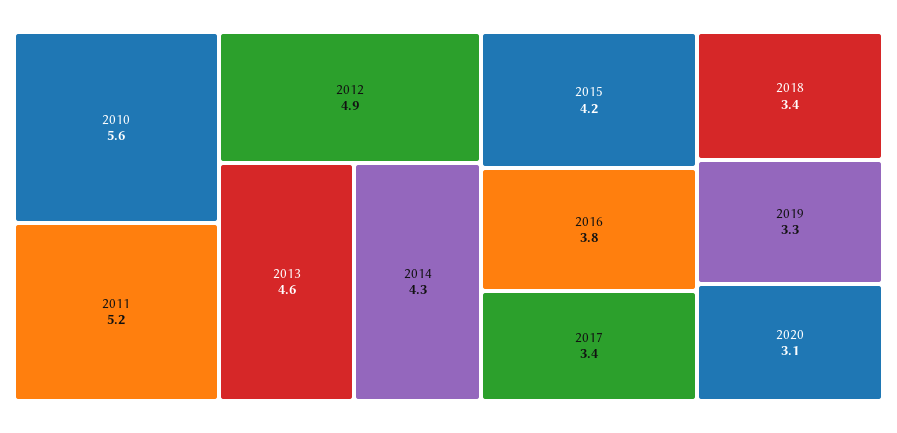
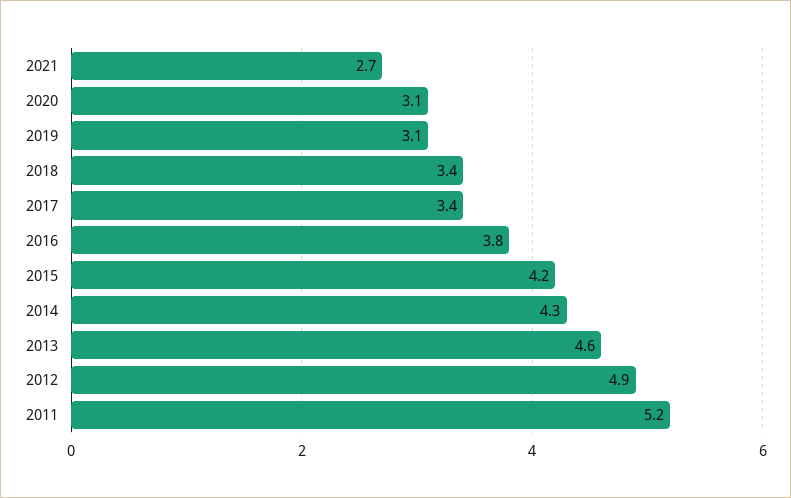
2010: 5.6 -> none
2019: 3.3 -> 3.1
2021: none -> 2.7

